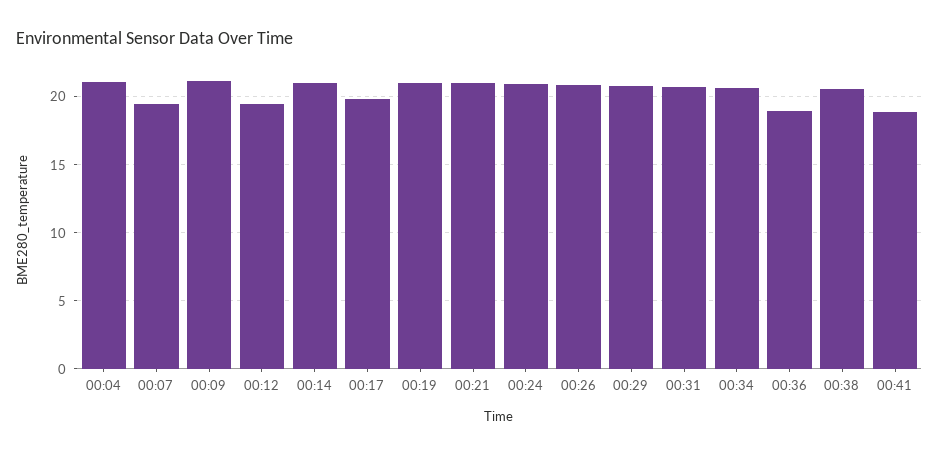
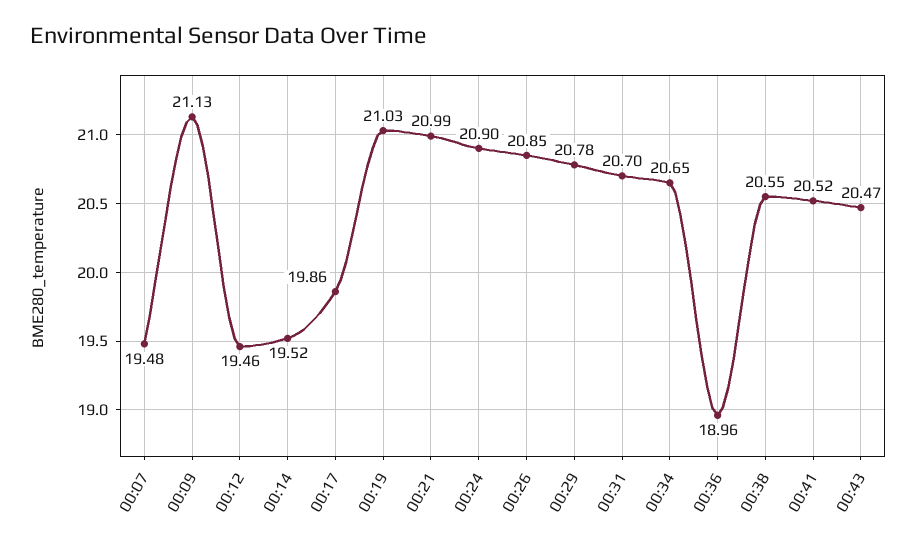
00:04: 21 -> none
00:14: 21 -> 19.52
00:41: 19 -> 20.52
00:43: none -> 20.47

